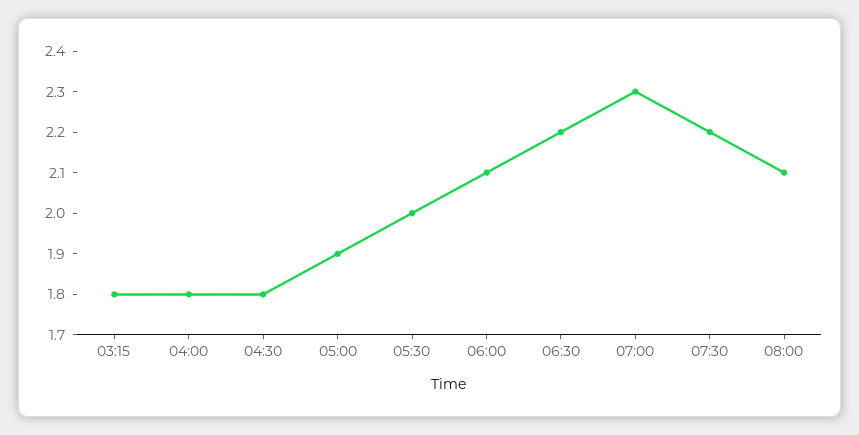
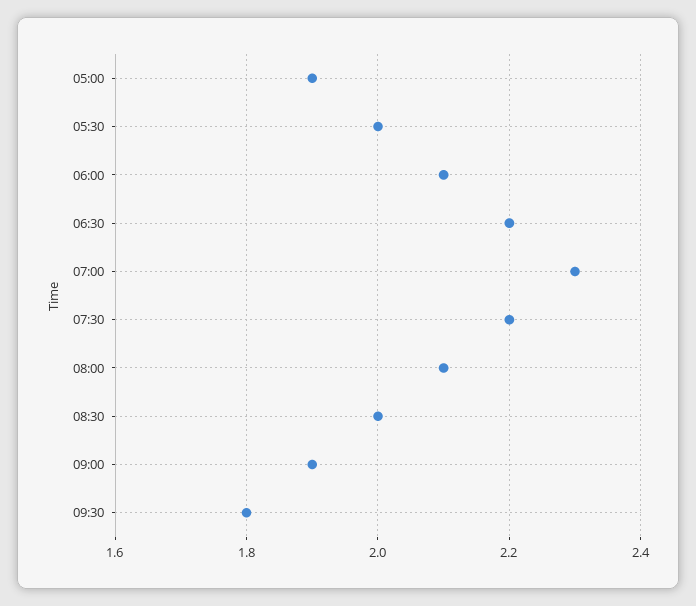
03:15: 1.8 -> none
04:00: 1.8 -> none
04:30: 1.8 -> none
08:30: none -> 2
09:00: none -> 1.9
09:30: none -> 1.8

